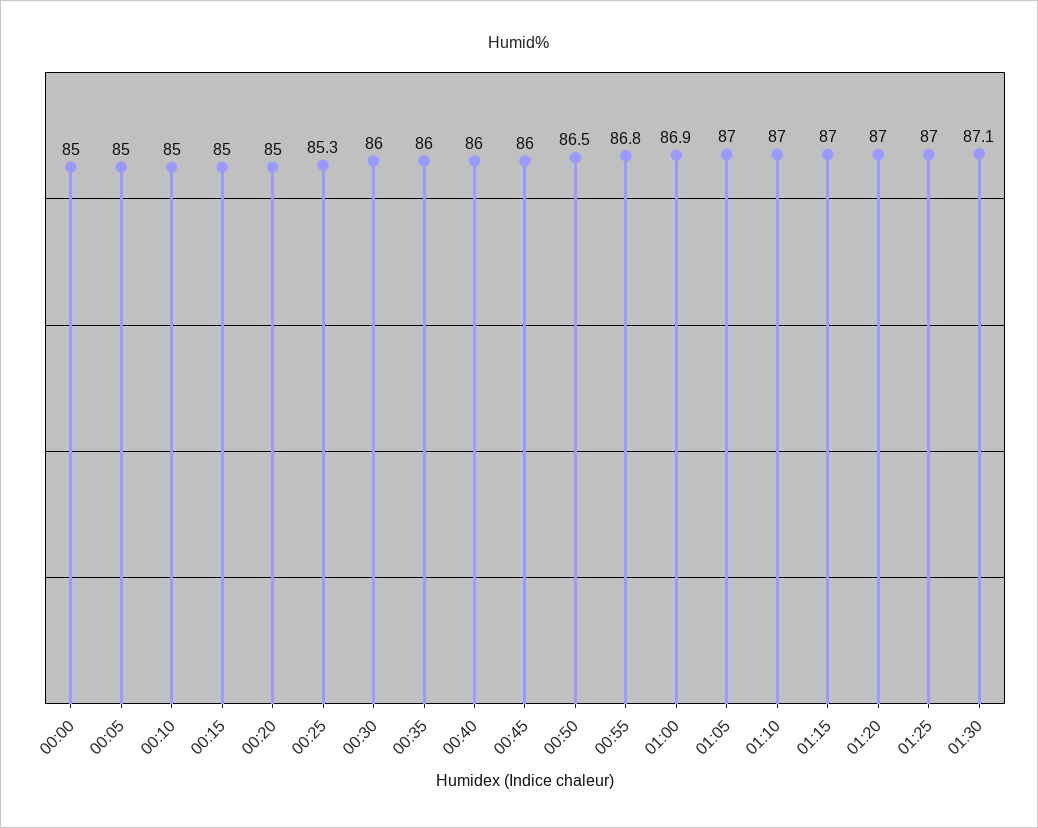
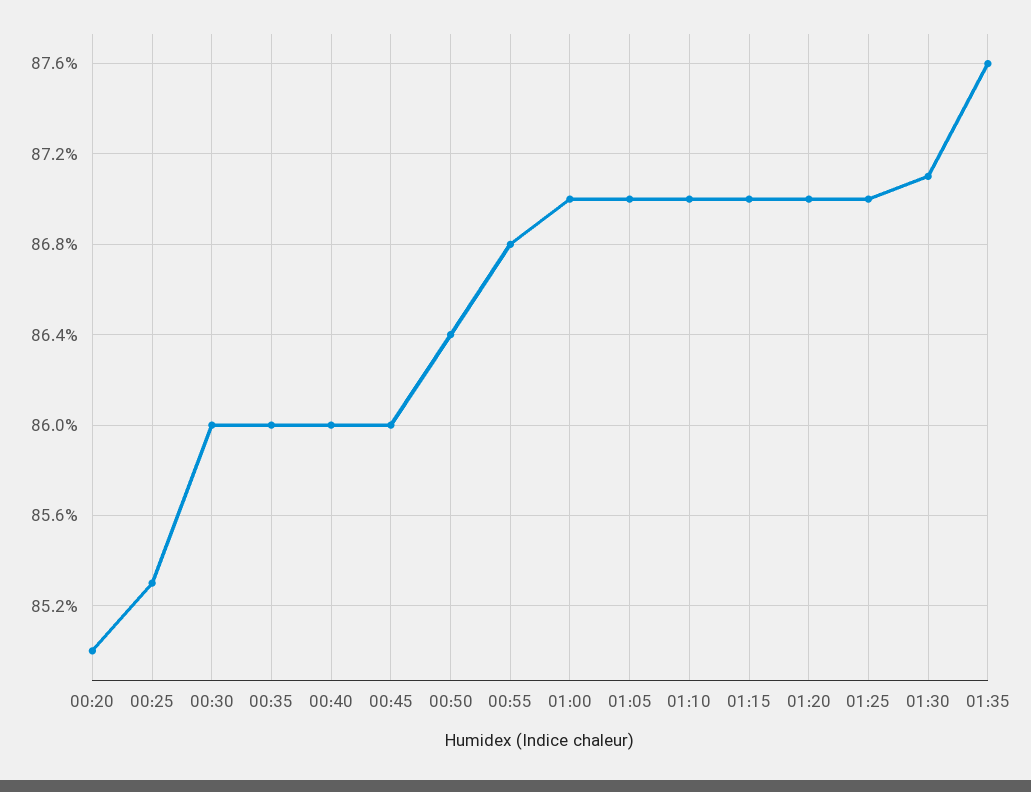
00:00: 85 -> none
00:05: 85 -> none
00:10: 85 -> none
00:15: 85 -> none
00:50: 86.5 -> 86.4
01:00: 86.9 -> 87
01:35: none -> 87.6

